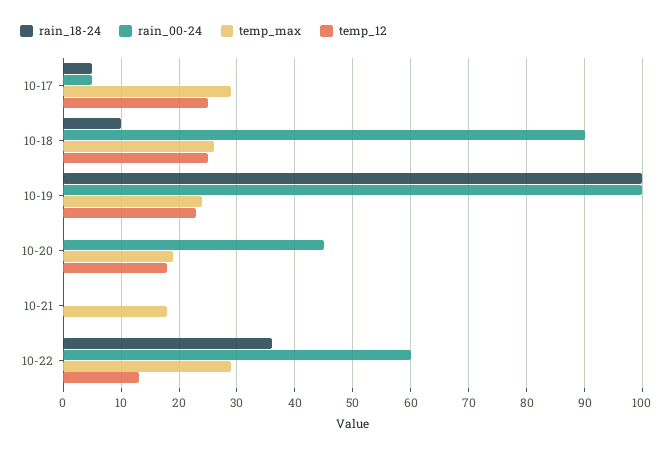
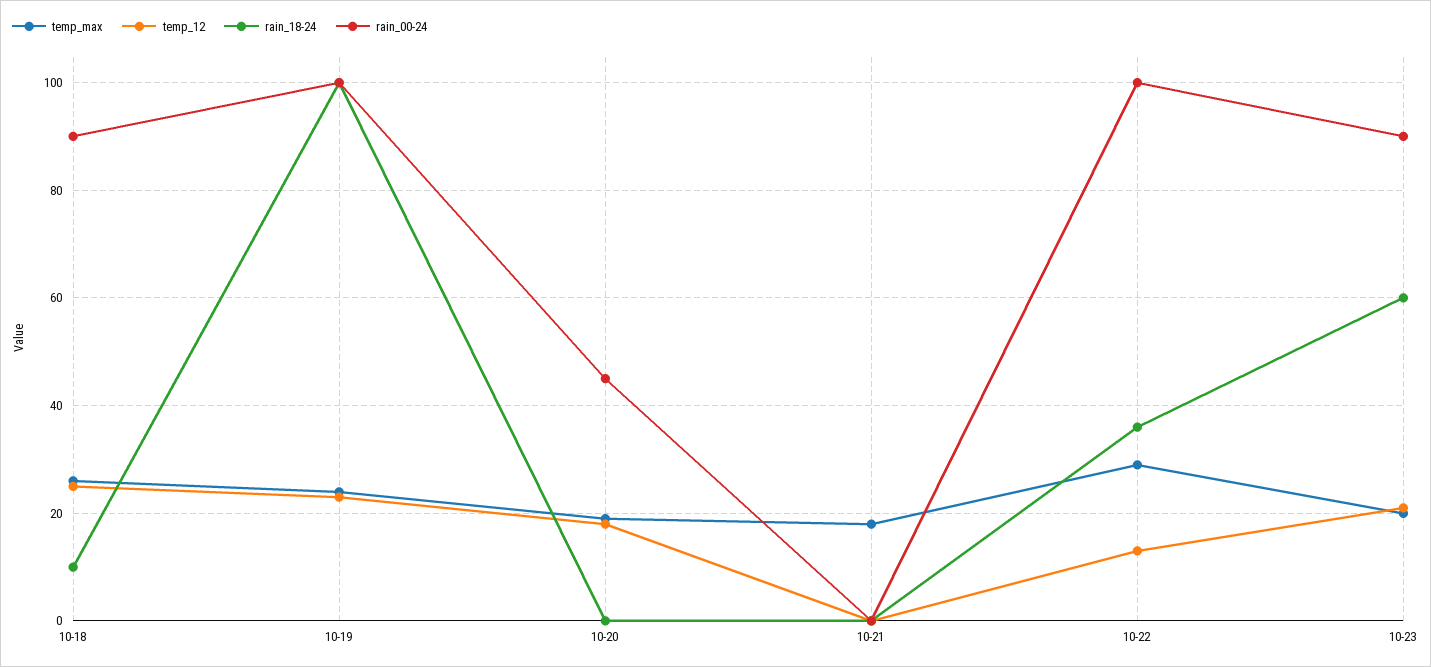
rain_18-24, 10-17: 5 -> none
rain_00-24, 10-17: 5 -> none
temp_max, 10-17: 30 -> none
temp_12, 10-17: 25 -> none
rain_00-24, 10-22: 60 -> 100
temp_max, 10-23: none -> 20
temp_12, 10-23: none -> 20
rain_18-24, 10-23: none -> 60
rain_00-24, 10-23: none -> 90

